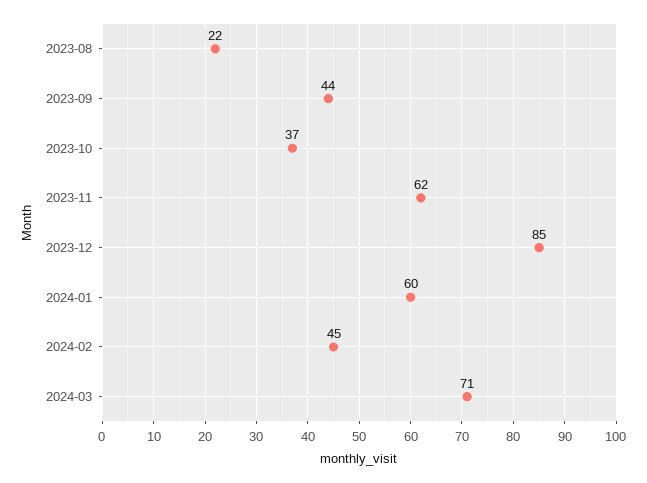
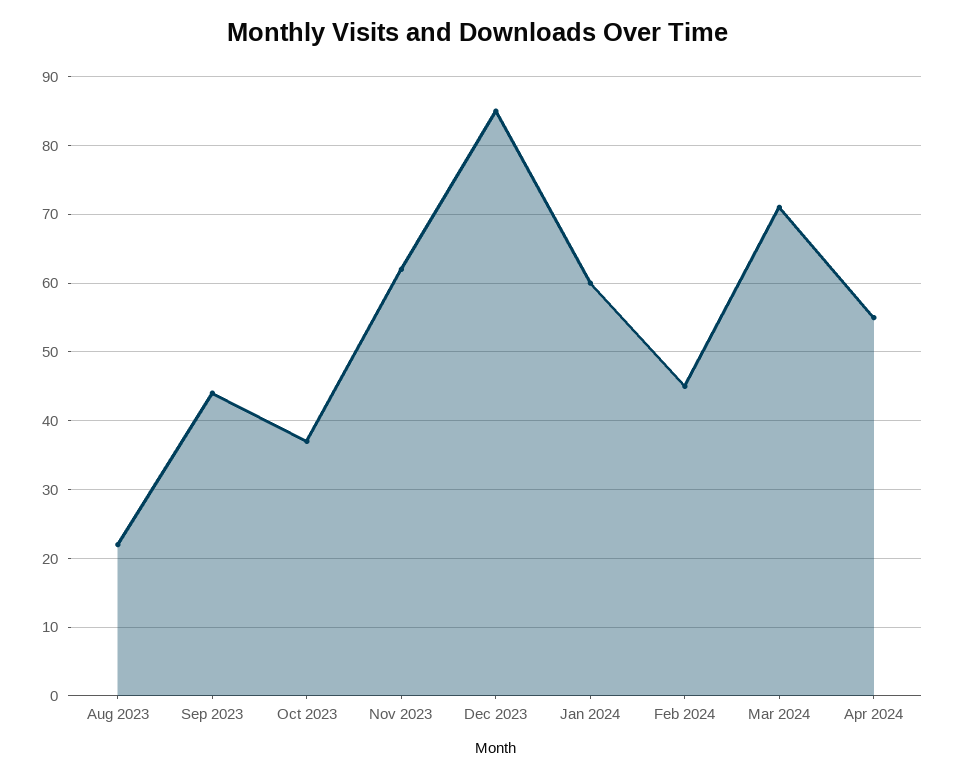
Apr 2024: none -> 55

